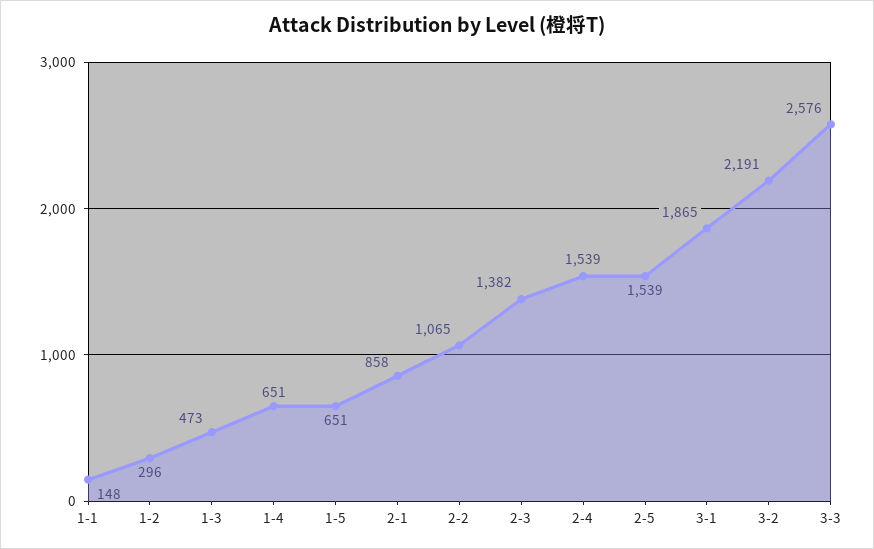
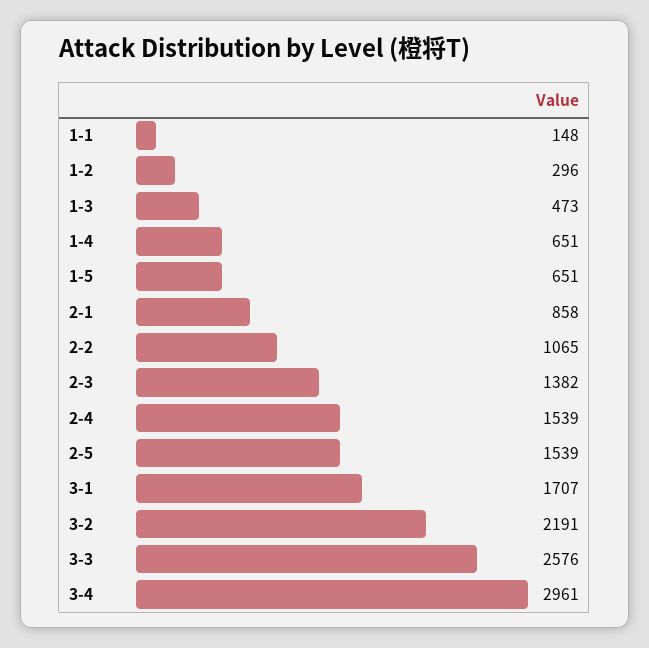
3-1: 1865 -> 1707
3-4: none -> 2961

